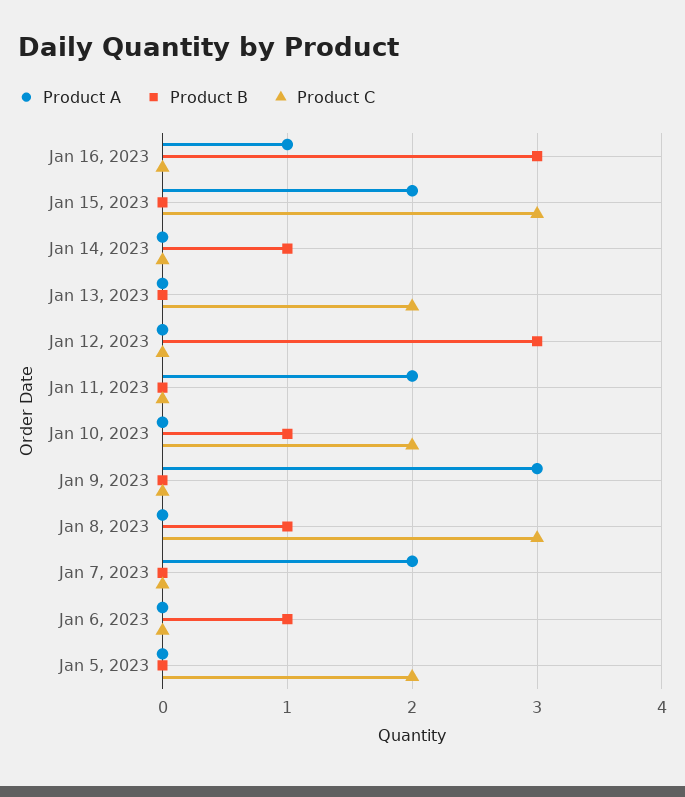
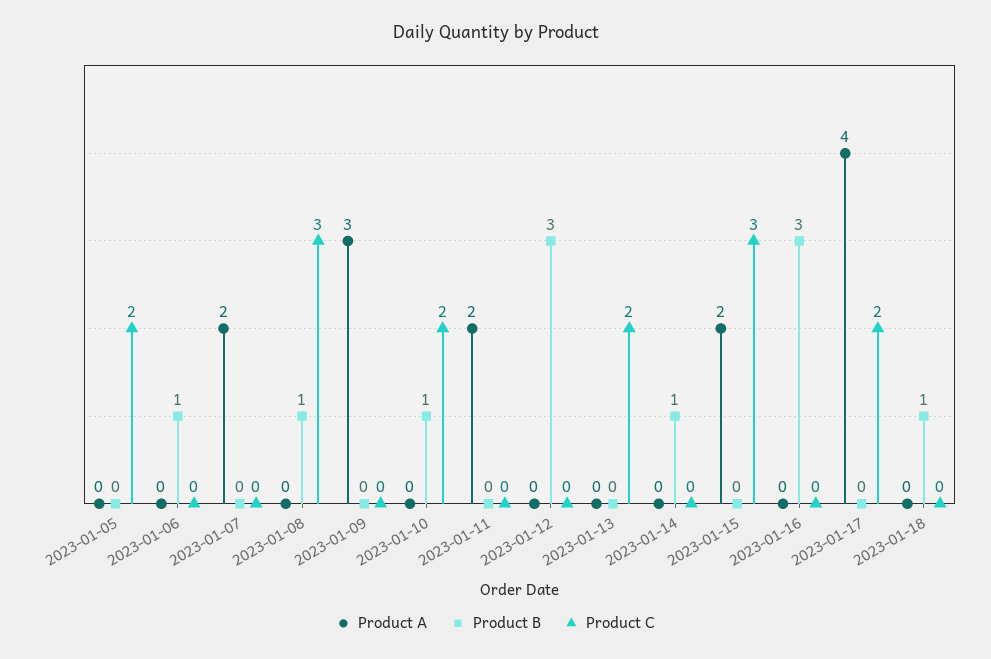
Product A, Jan 16, 2023: 1 -> 0
Product A, 2023-01-17: none -> 4
Product B, 2023-01-17: none -> 0
Product C, 2023-01-17: none -> 2
Product A, 2023-01-18: none -> 0
Product B, 2023-01-18: none -> 1
Product C, 2023-01-18: none -> 0

